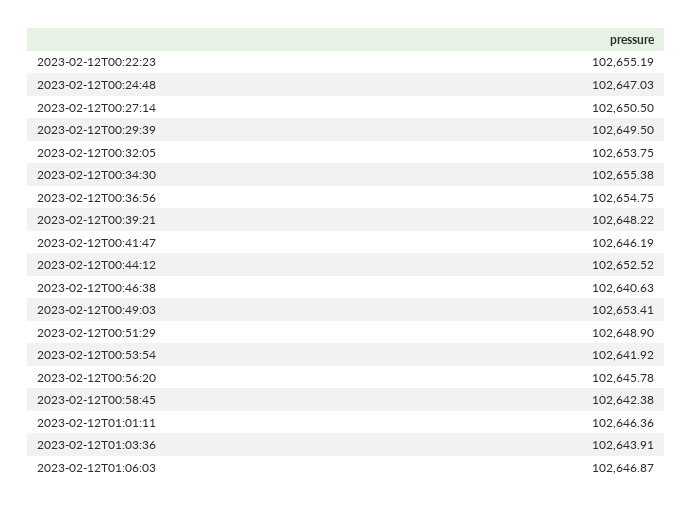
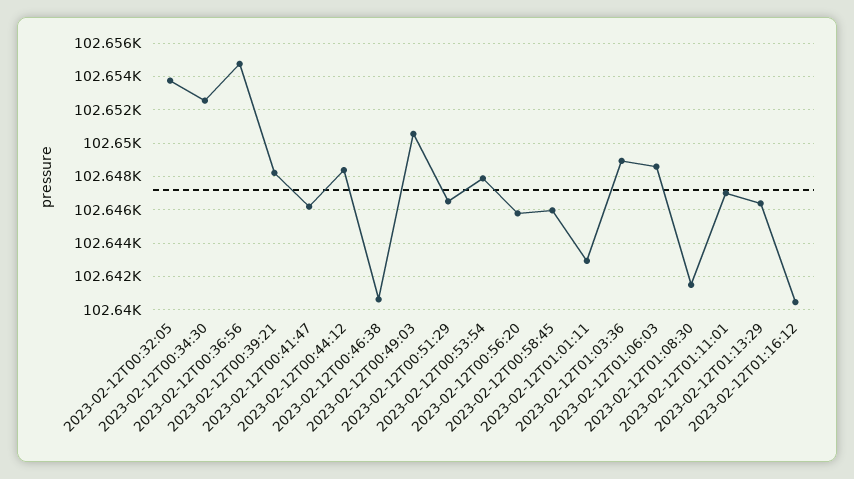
2023-02-12T00:22:23: 102655.19 -> none
2023-02-12T00:24:48: 102647.03 -> none
2023-02-12T00:27:14: 102650.5 -> none
2023-02-12T00:29:39: 102649.5 -> none
2023-02-12T00:34:30: 102655.38 -> 102652.5
2023-02-12T00:44:12: 102652.52 -> 102648.5
2023-02-12T00:49:03: 102653.41 -> 102650.5
2023-02-12T00:51:29: 102648.9 -> 102646.5
2023-02-12T00:53:54: 102641.92 -> 102648
2023-02-12T00:58:45: 102642.38 -> 102646
2023-02-12T01:01:11: 102646.36 -> 102643
2023-02-12T01:03:36: 102643.91 -> 102649
2023-02-12T01:06:03: 102646.87 -> 102648.5
2023-02-12T01:08:30: none -> 102641.5
2023-02-12T01:11:01: none -> 102647
2023-02-12T01:13:29: none -> 102646.5
2023-02-12T01:16:12: none -> 102640.5

